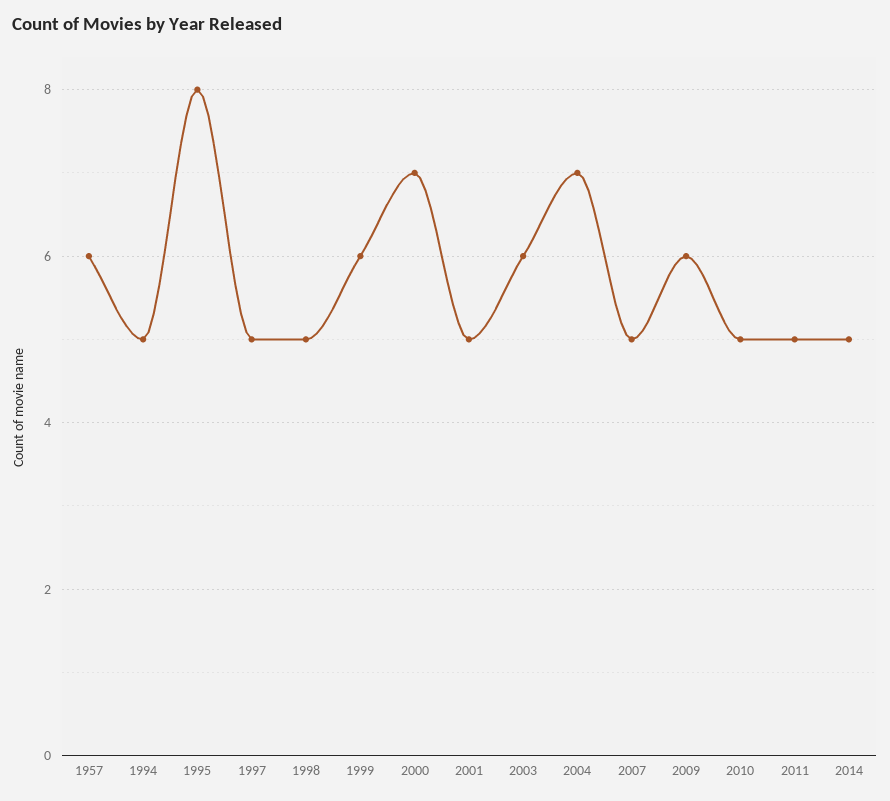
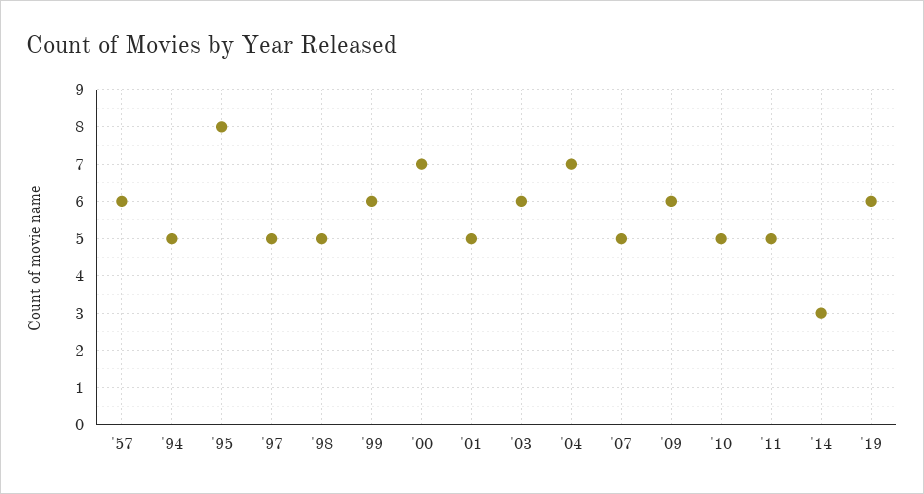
2014: 5 -> 3
'19: none -> 6

